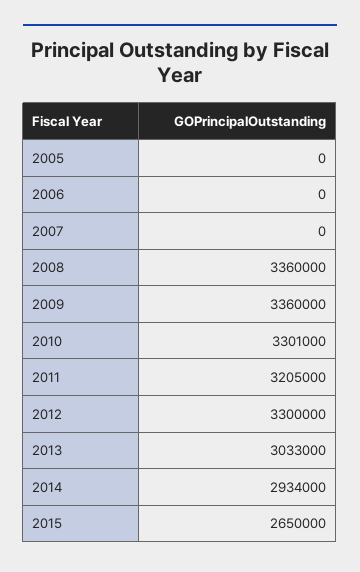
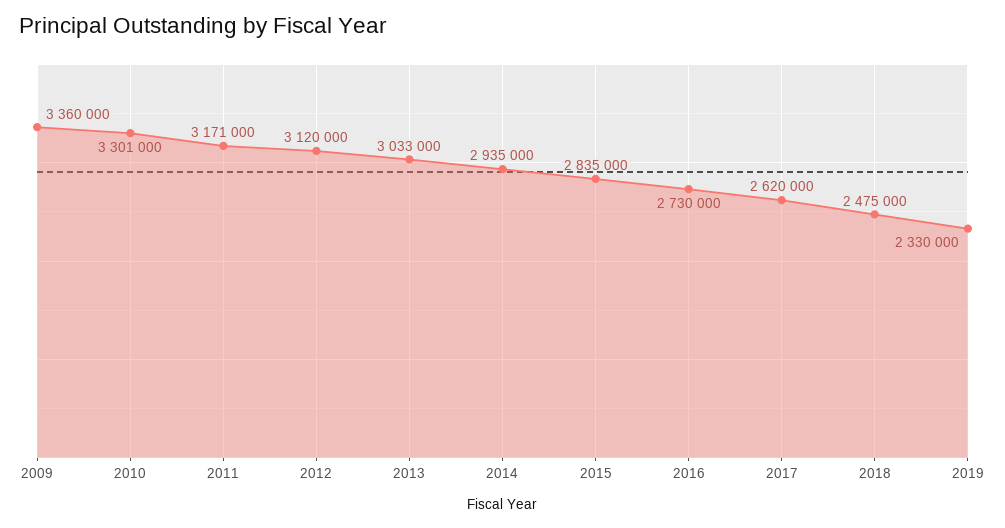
2005: 0 -> none
2006: 0 -> none
2007: 0 -> none
2008: 3360000 -> none
2011: 3205000 -> 3171000
2012: 3300000 -> 3120000
2014: 2934000 -> 2935000
2015: 2650000 -> 2835000
2016: none -> 2730000
2017: none -> 2620000
2018: none -> 2475000
2019: none -> 2330000

